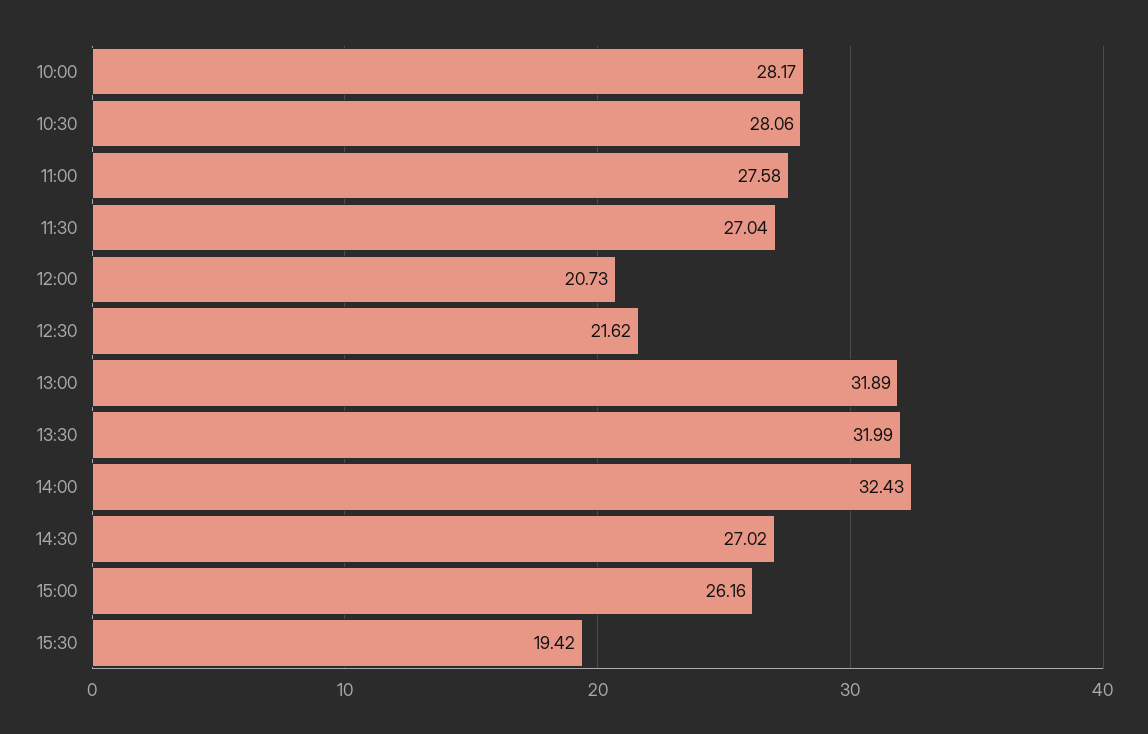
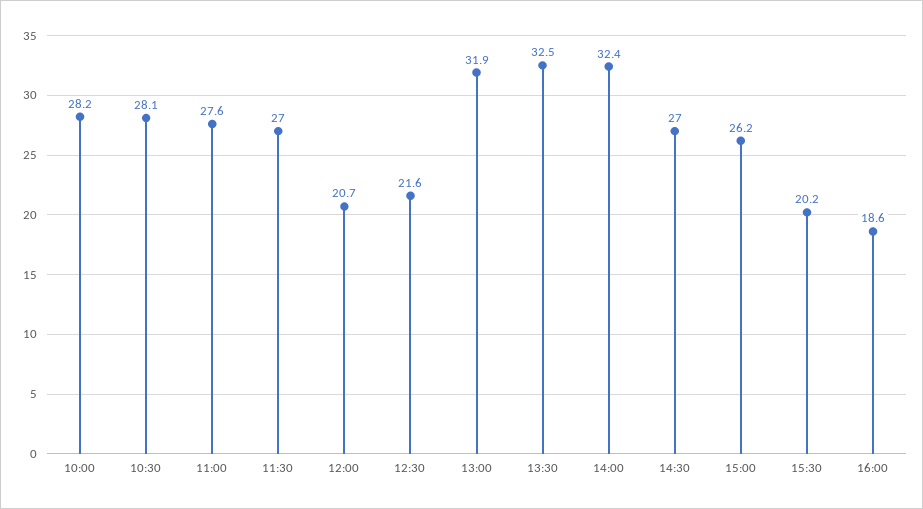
13:30: 31.99 -> 32.5
15:30: 19.42 -> 20.2
16:00: none -> 18.6

